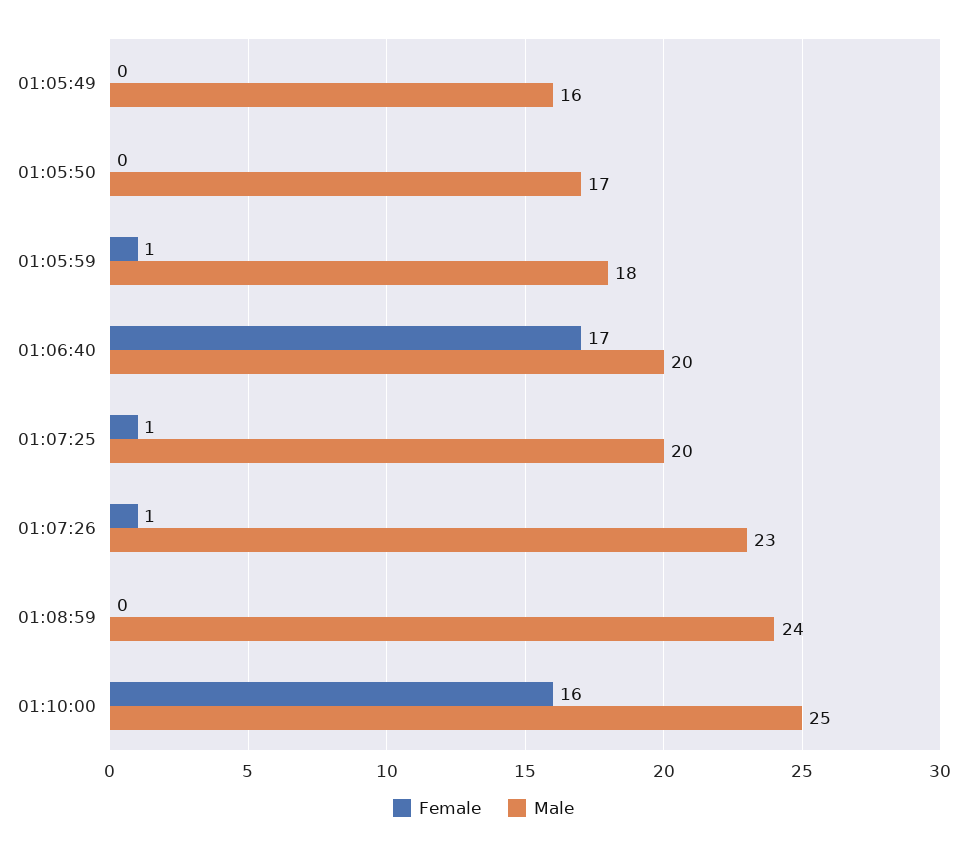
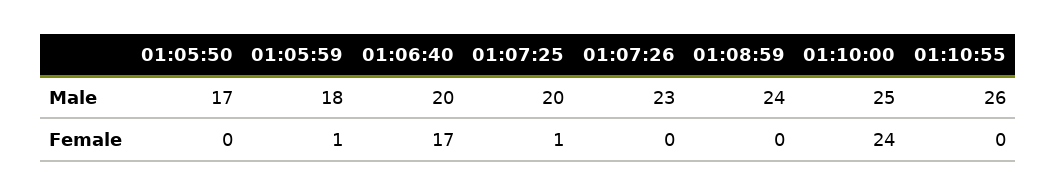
Female, 01:05:49: 0 -> none
Male, 01:05:49: 16 -> none
Female, 01:07:26: 1 -> 0
Female, 01:10:00: 16 -> 24
Male, 01:10:55: none -> 26
Female, 01:10:55: none -> 0

